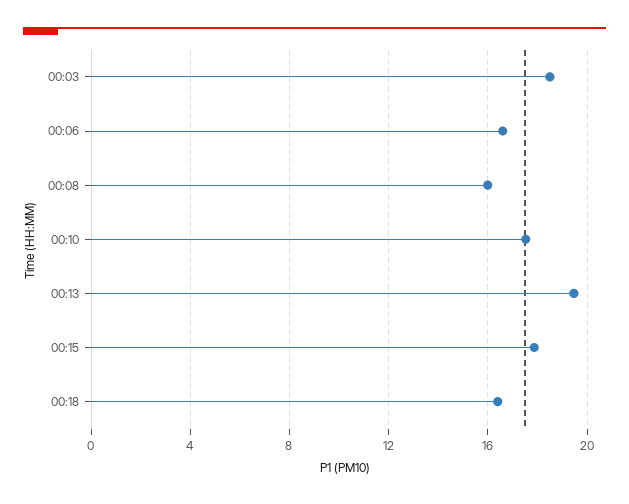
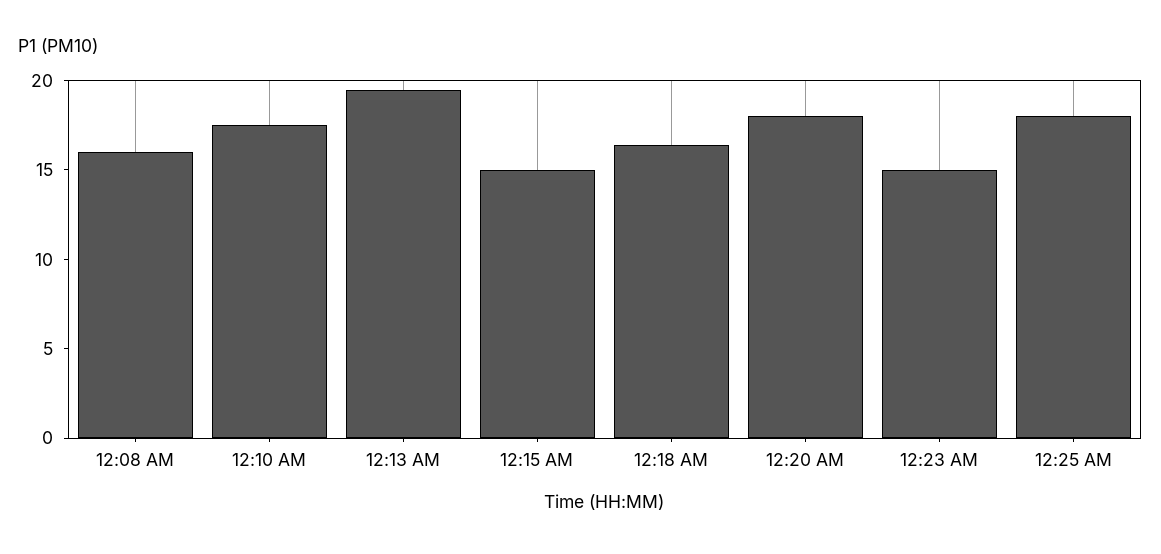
00:03: 18.5 -> none
00:06: 16.5 -> none
00:15: 18 -> 15
12:20 AM: none -> 18
12:23 AM: none -> 15
12:25 AM: none -> 18

